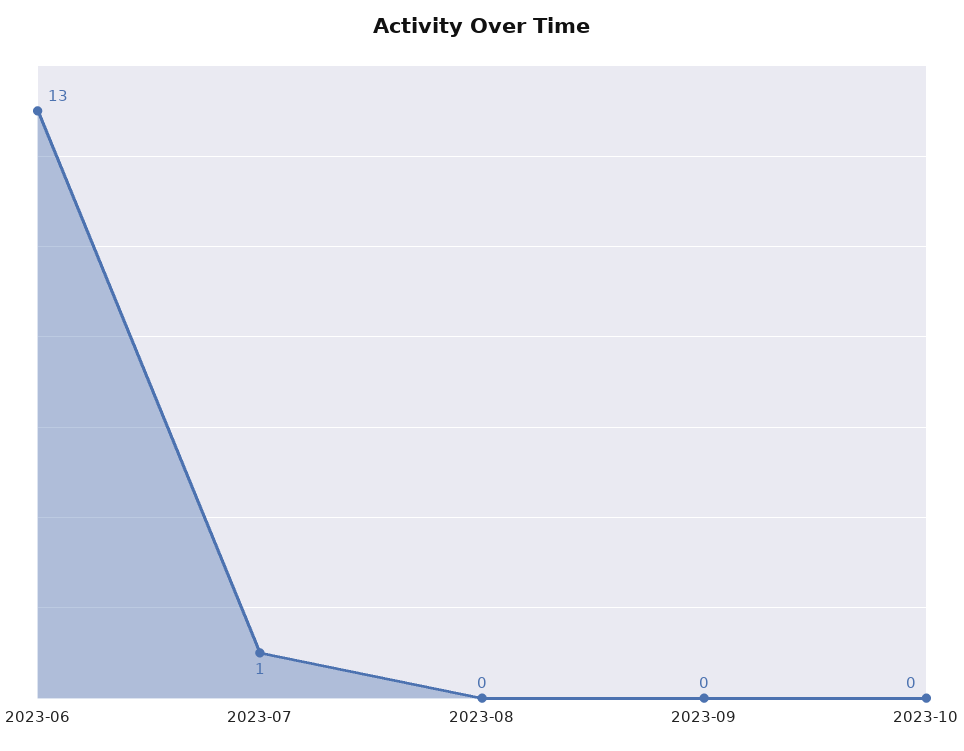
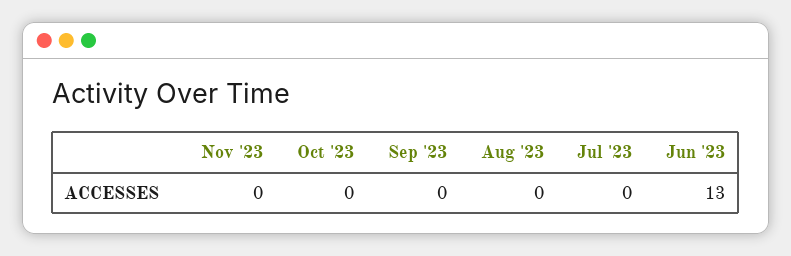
2023-07: 1 -> 0
Nov '23: none -> 0

